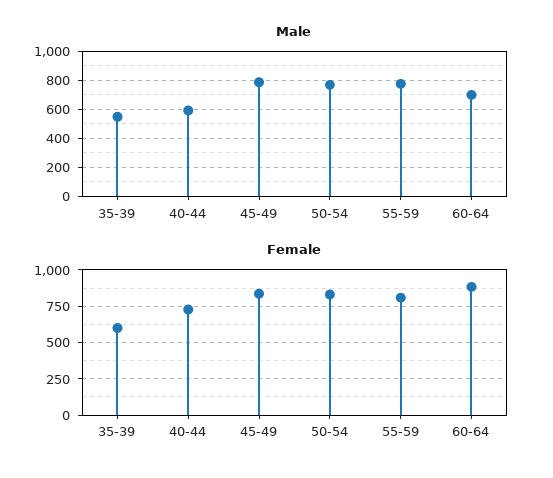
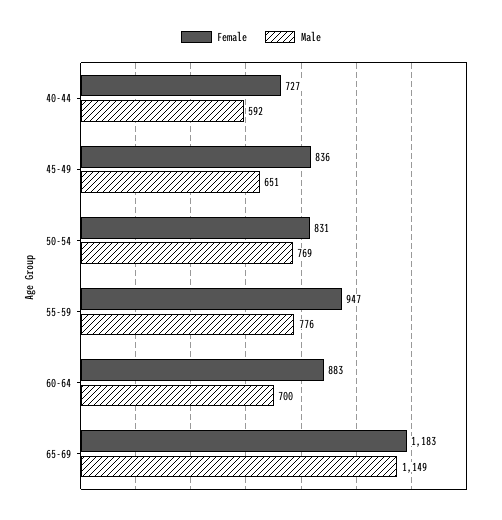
Male, 35-39: 550 -> none
Male, 45-49: 800 -> 651
Female, 35-39: 600 -> none
Female, 55-59: 800 -> 947
Female, 65-69: none -> 1183
Male, 65-69: none -> 1149

